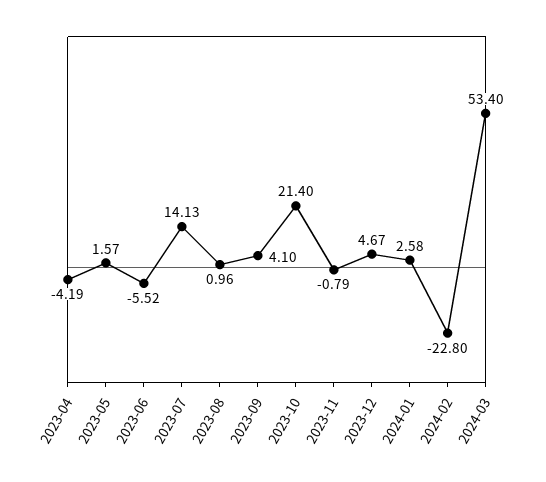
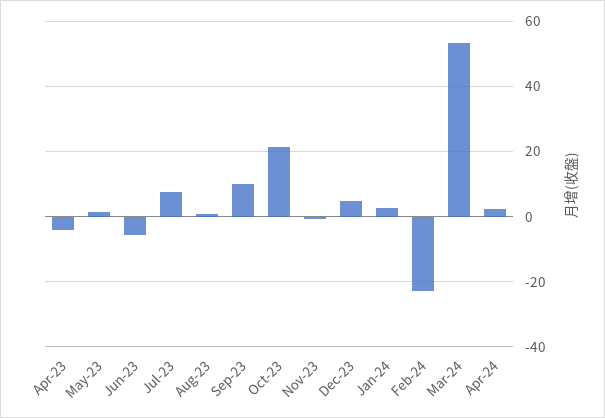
2023-07: 14.13 -> 8
2023-09: 4.1 -> 10
Apr-24: none -> 2

